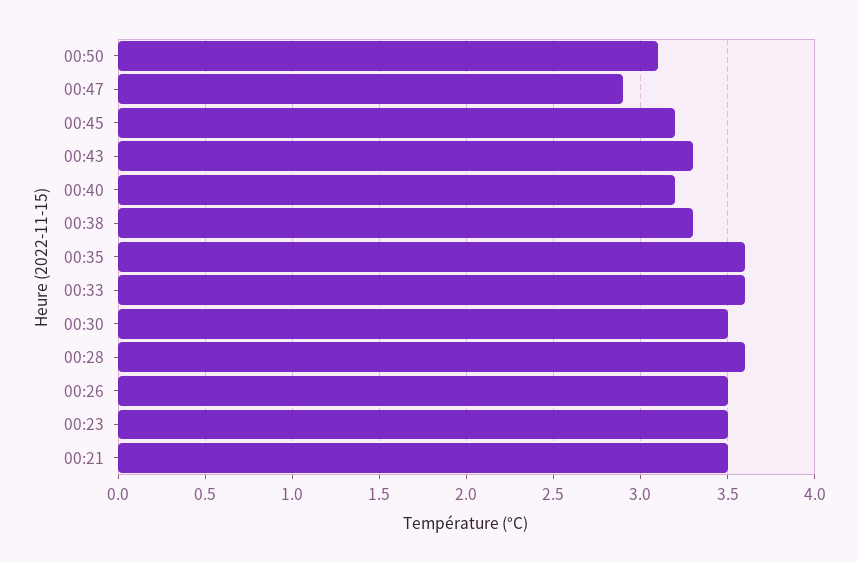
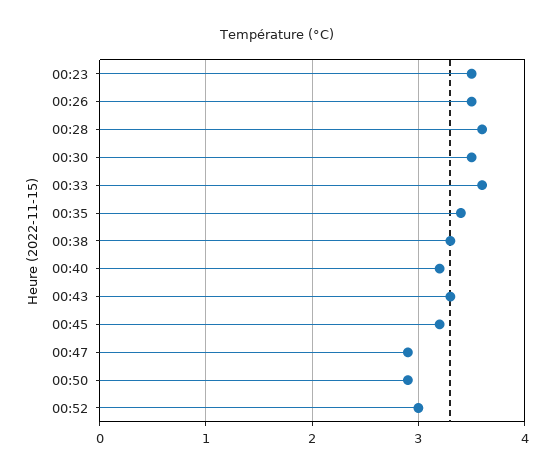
00:50: 3.1 -> 2.9
00:35: 3.6 -> 3.4
00:21: 3.5 -> none
00:52: none -> 3

